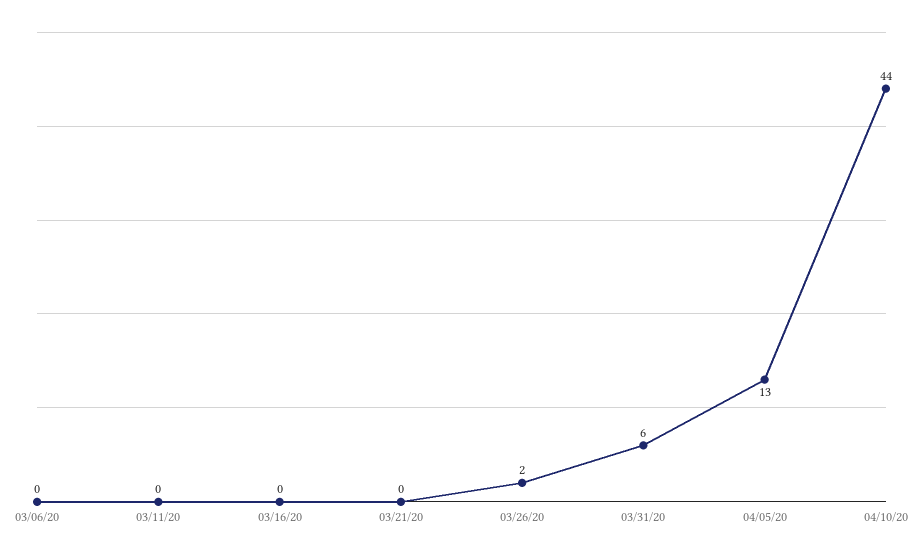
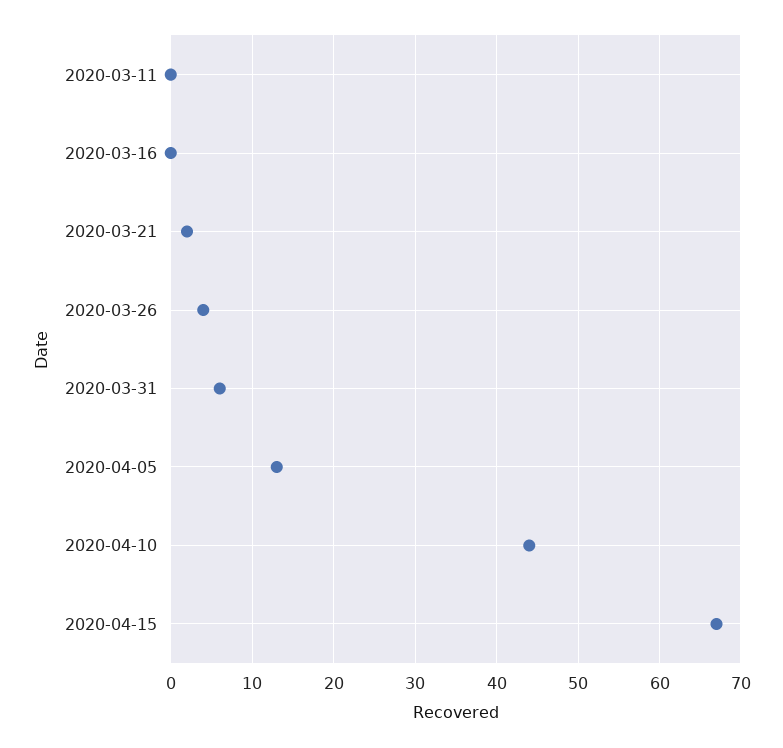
03/06/20: 0 -> none
03/21/20: 0 -> 2
03/26/20: 2 -> 4
2020-04-15: none -> 67

